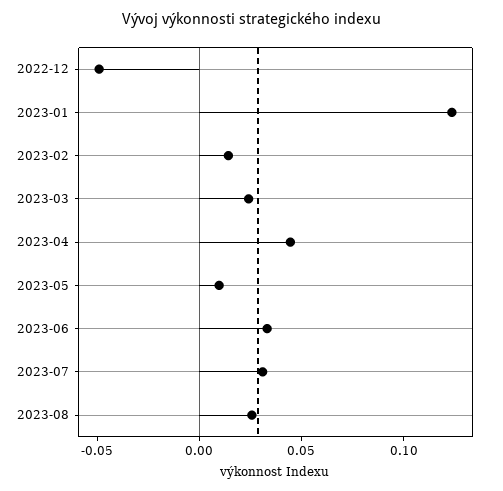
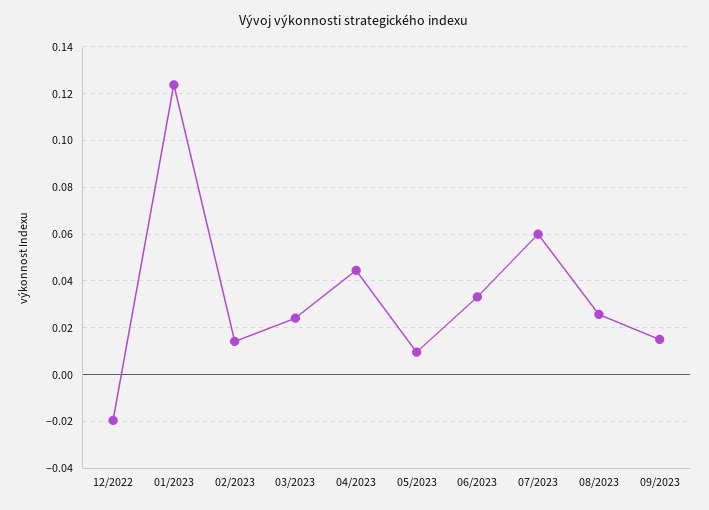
2022-12: -0.05 -> -0.02
2023-07: 0.03 -> 0.06
09/2023: none -> 0.015

